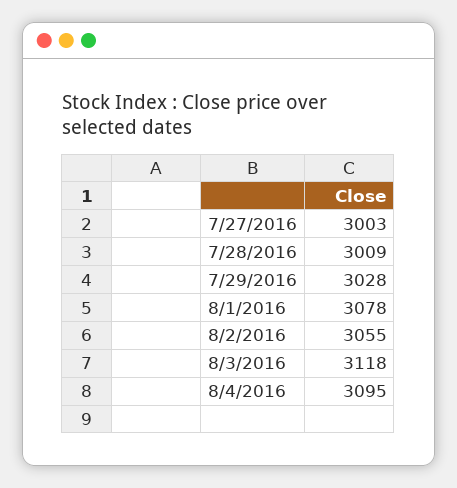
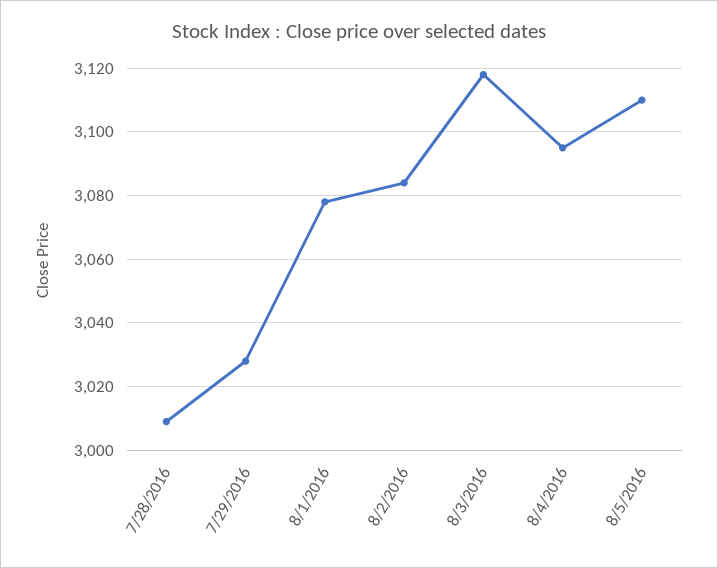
7/27/2016: 3003 -> none
8/2/2016: 3055 -> 3085
8/5/2016: none -> 3110

